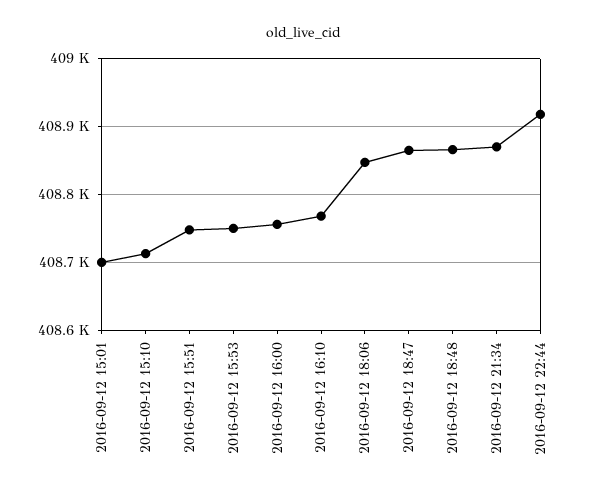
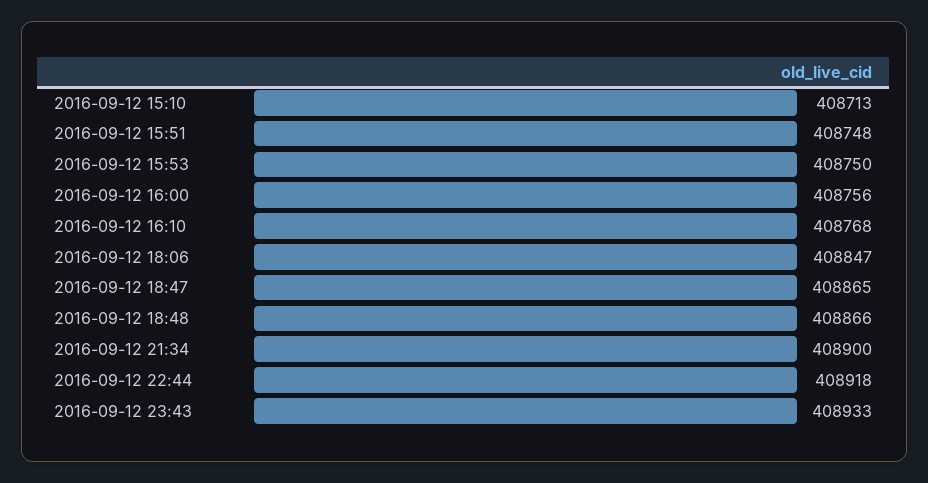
2016-09-12 15:01: 408700 -> none
2016-09-12 21:34: 408870 -> 408900
2016-09-12 23:43: none -> 408933

